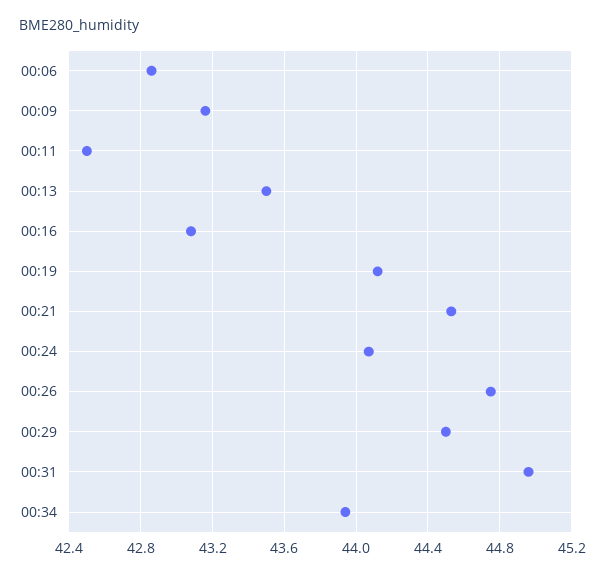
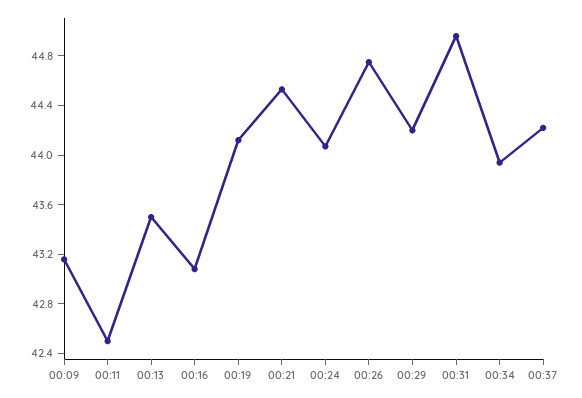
00:06: 42.85 -> none
00:29: 44.5 -> 44.2
00:37: none -> 44.2

